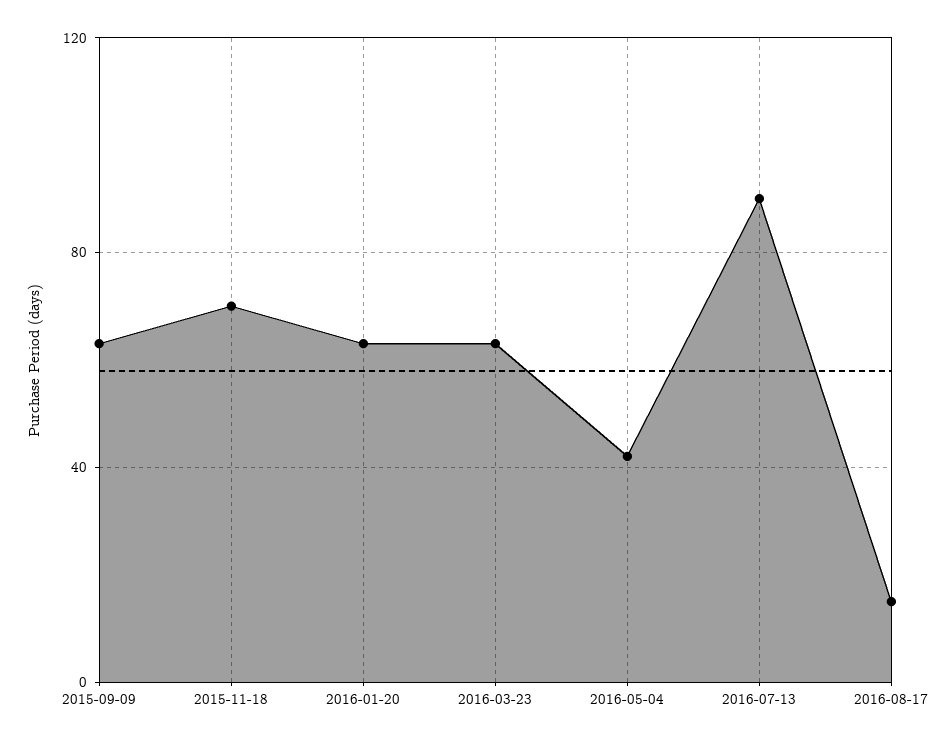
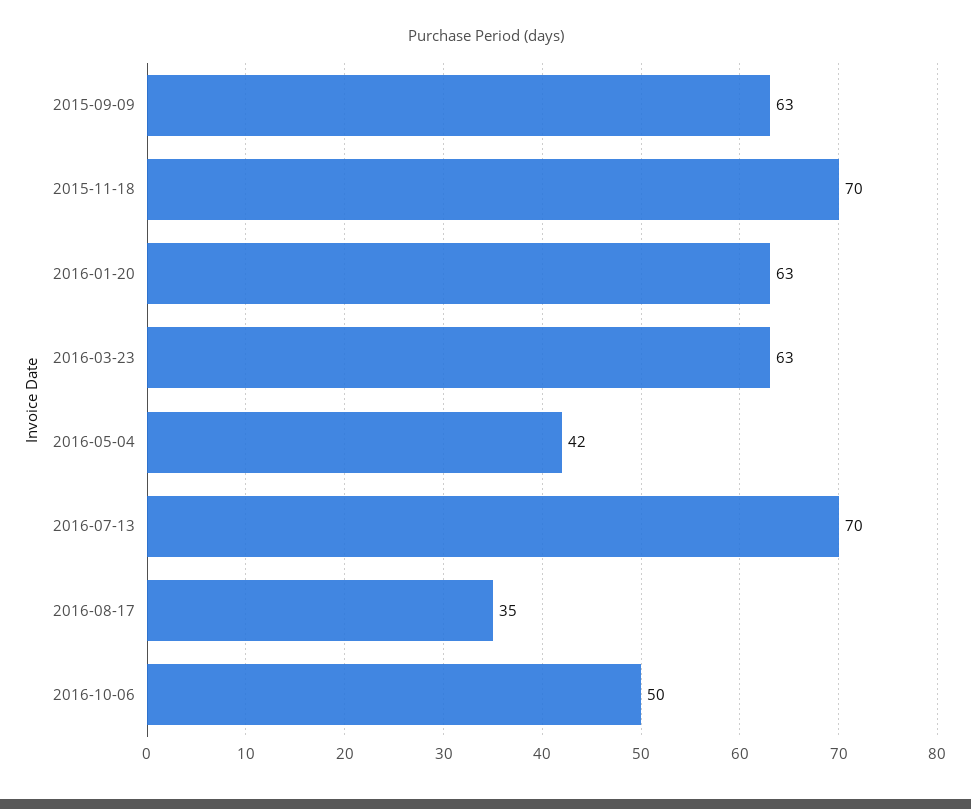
2016-07-13: 90 -> 70
2016-08-17: 15 -> 35
2016-10-06: none -> 50

